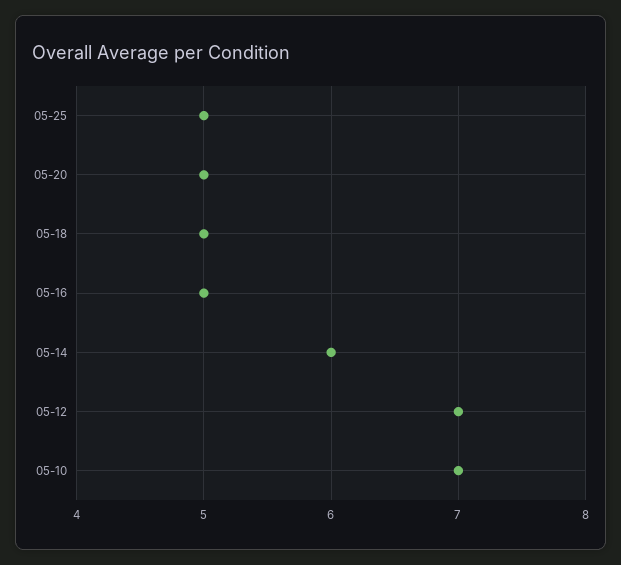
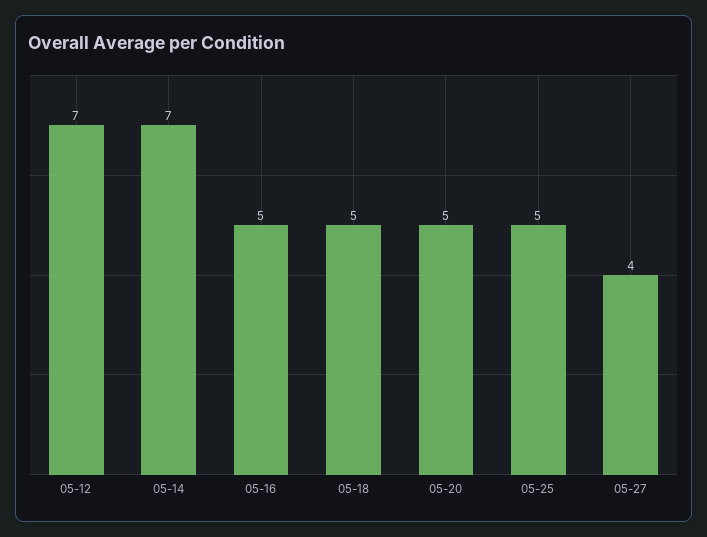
05-14: 6 -> 7
05-10: 7 -> none
05-27: none -> 4

